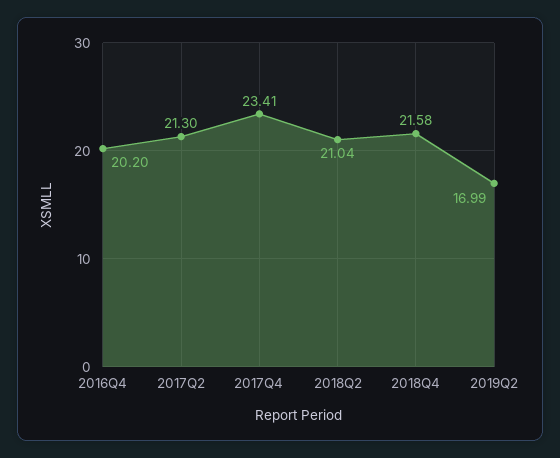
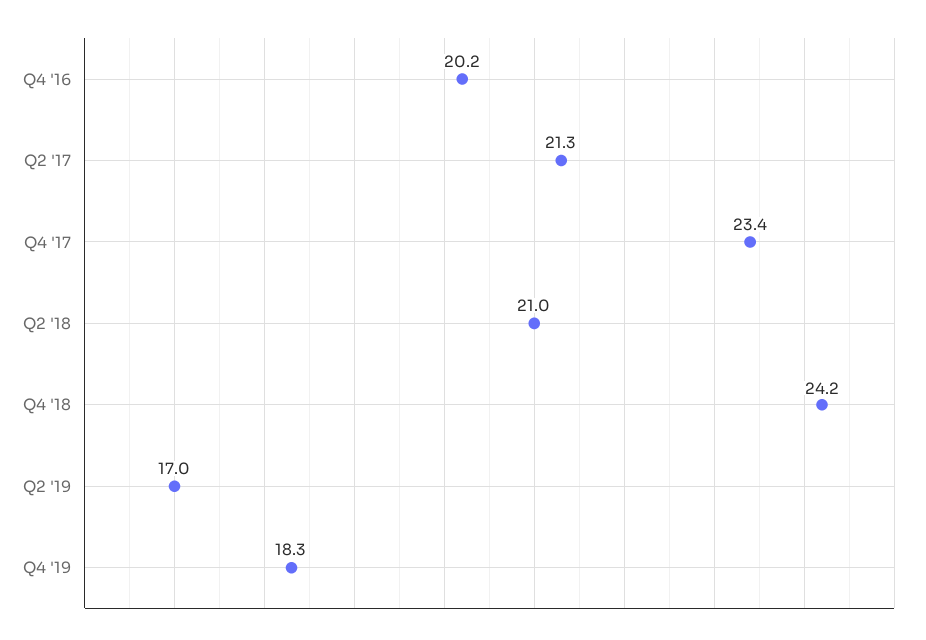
2018Q4: 21.58 -> 24.2
Q4 '19: none -> 18.3

